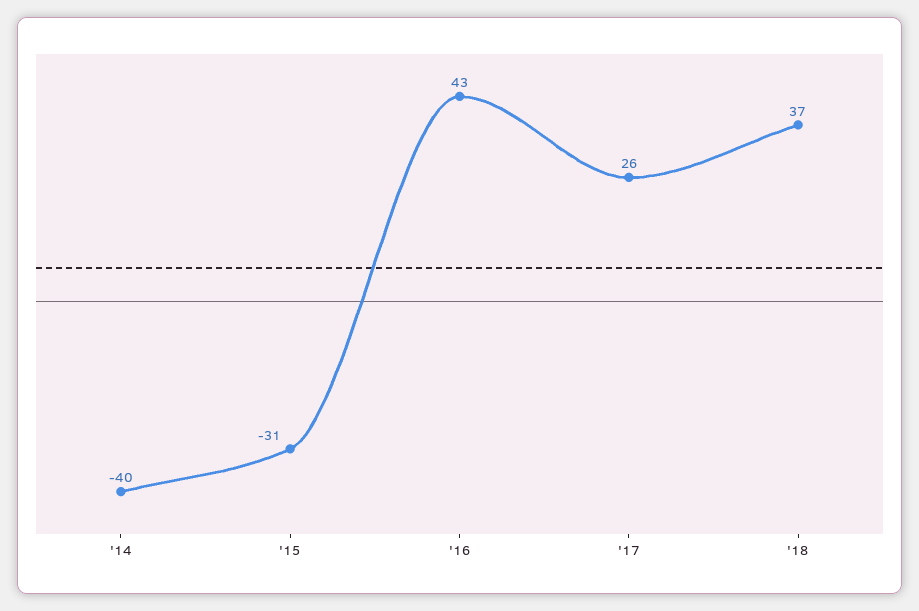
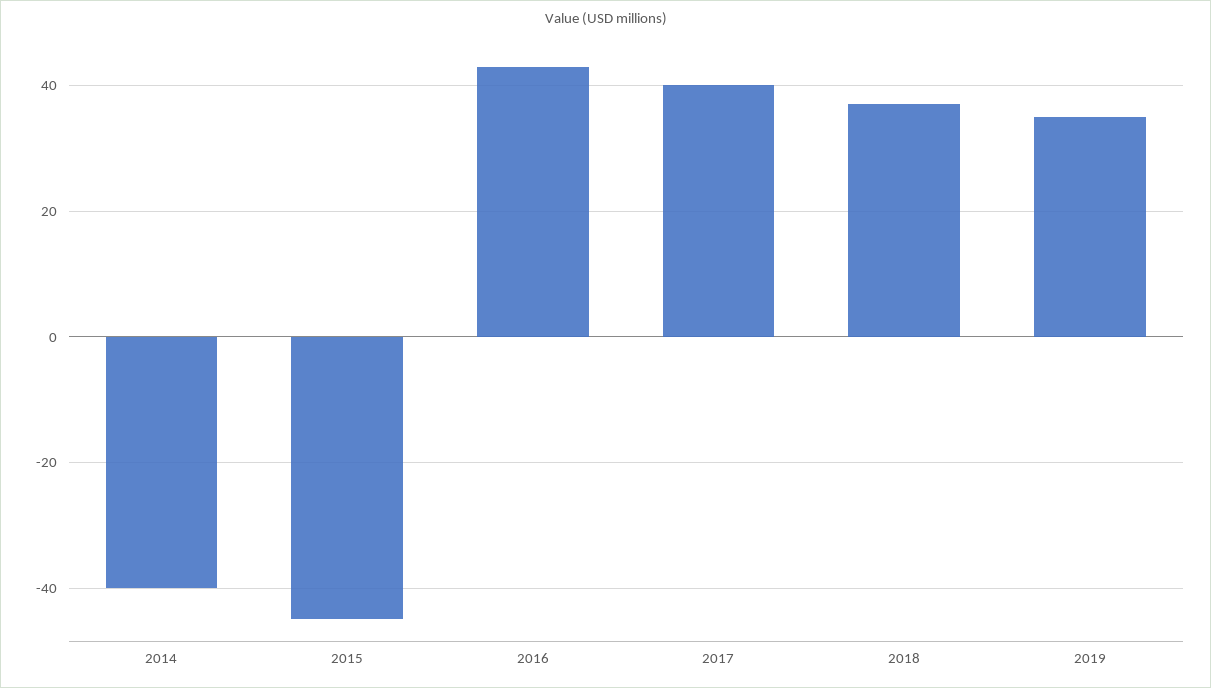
'15: -31 -> -45
'17: 26 -> 40
2019: none -> 35

